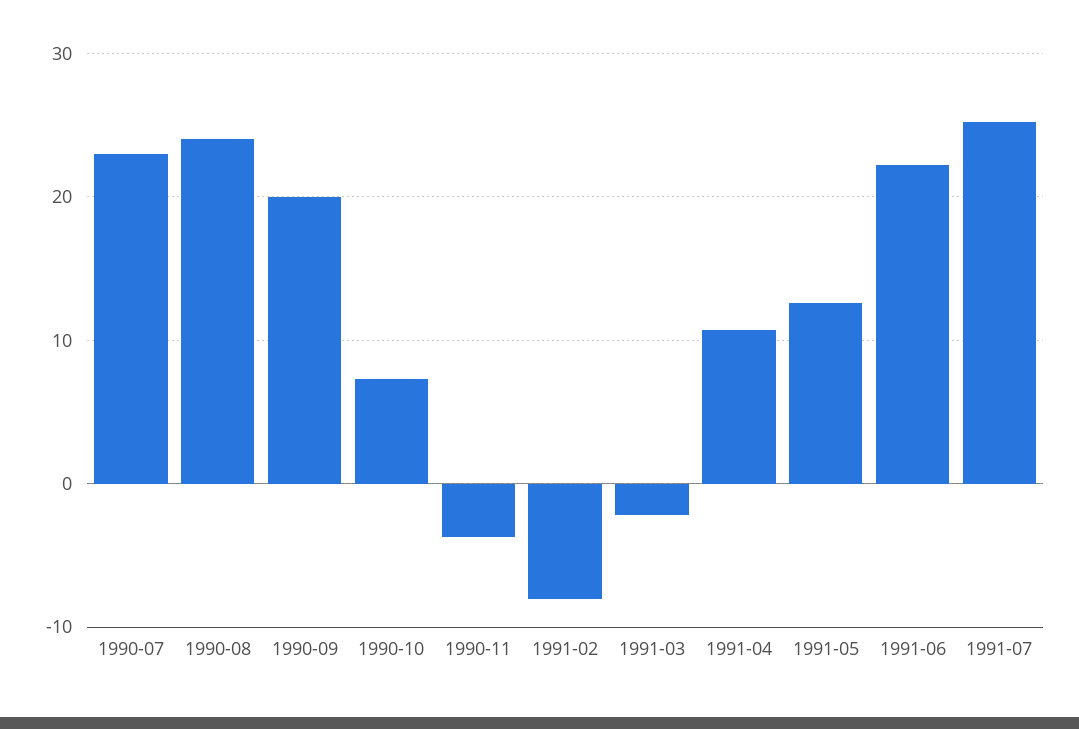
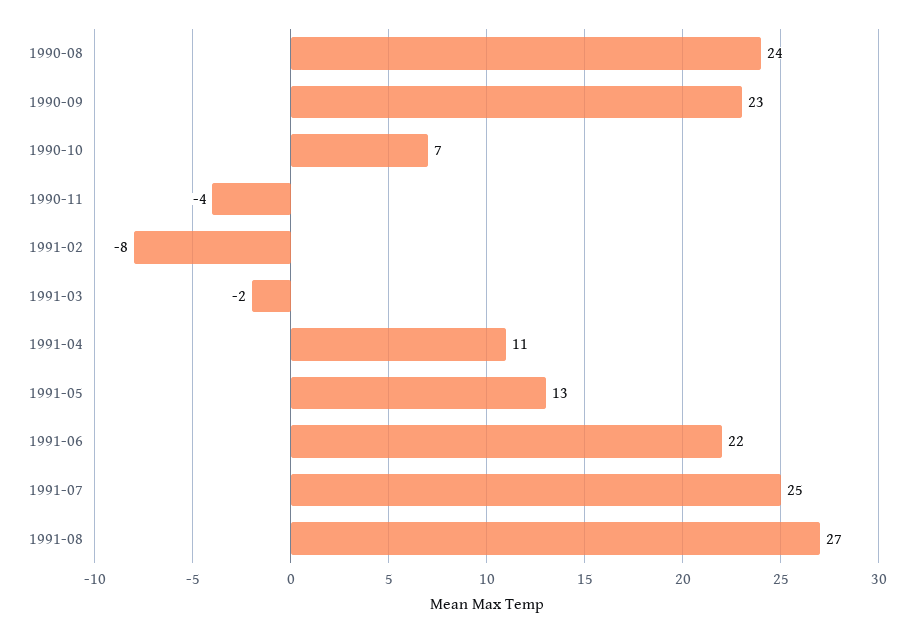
1990-07: 23 -> none
1990-09: 20 -> 23
1991-08: none -> 27

